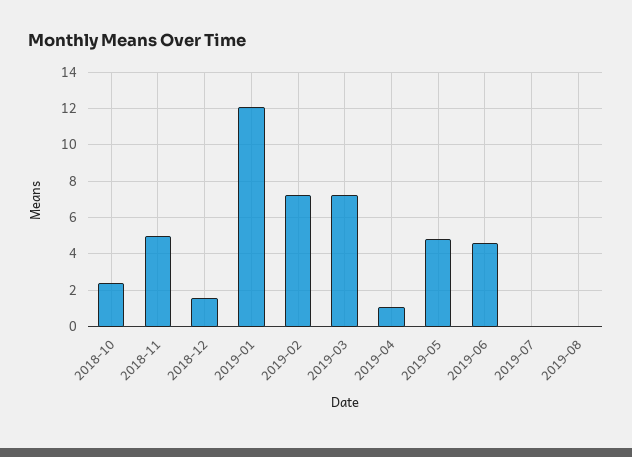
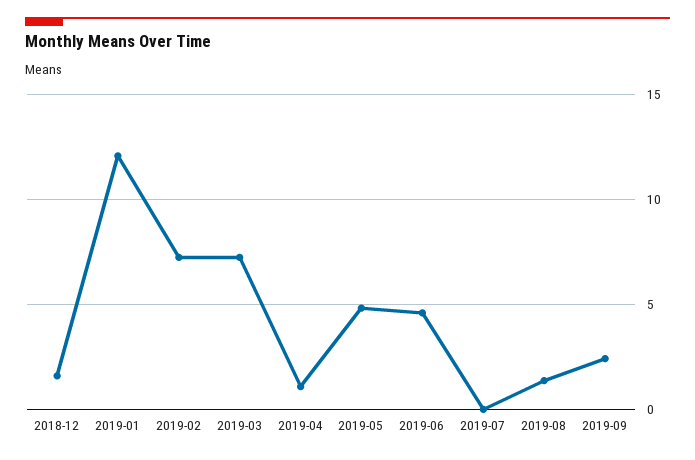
2018-10: 2.5 -> none
2018-11: 5 -> none
2019-08: 0 -> 1.5
2019-09: none -> 2.5

